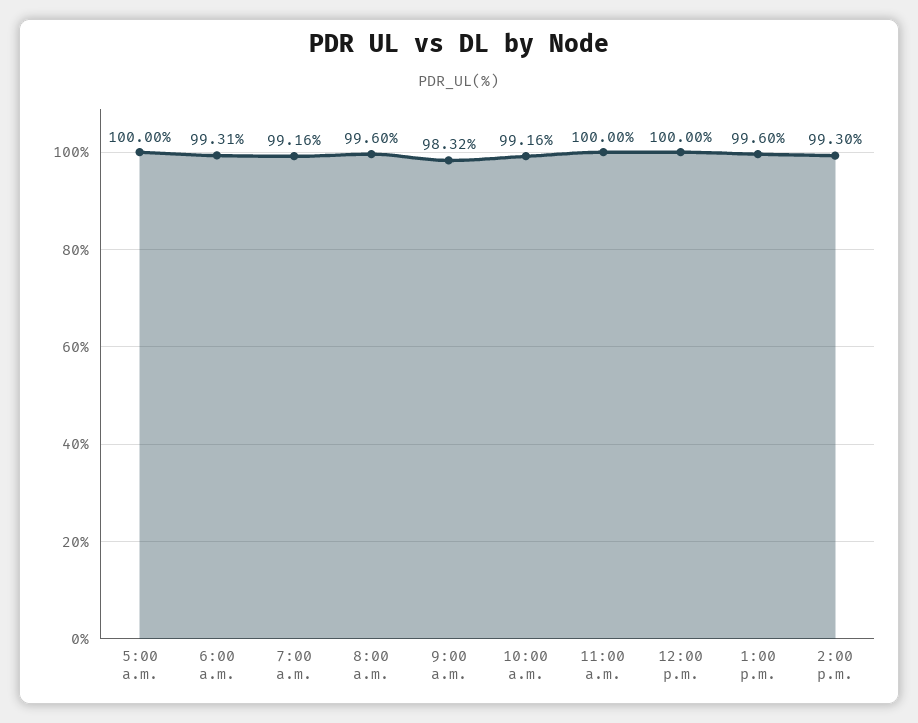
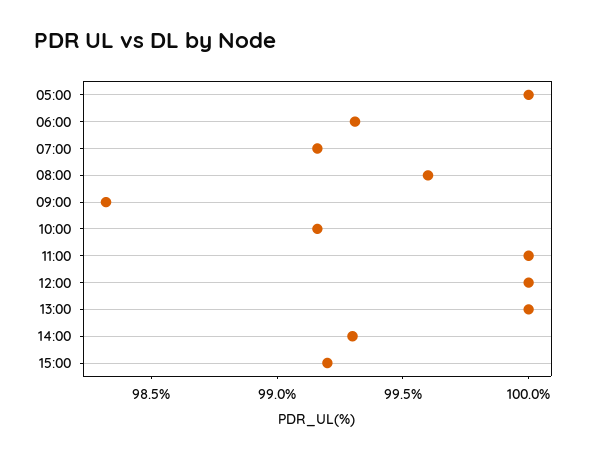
1:00 p.m.: 99.6 -> 100
15:00: none -> 99.2

